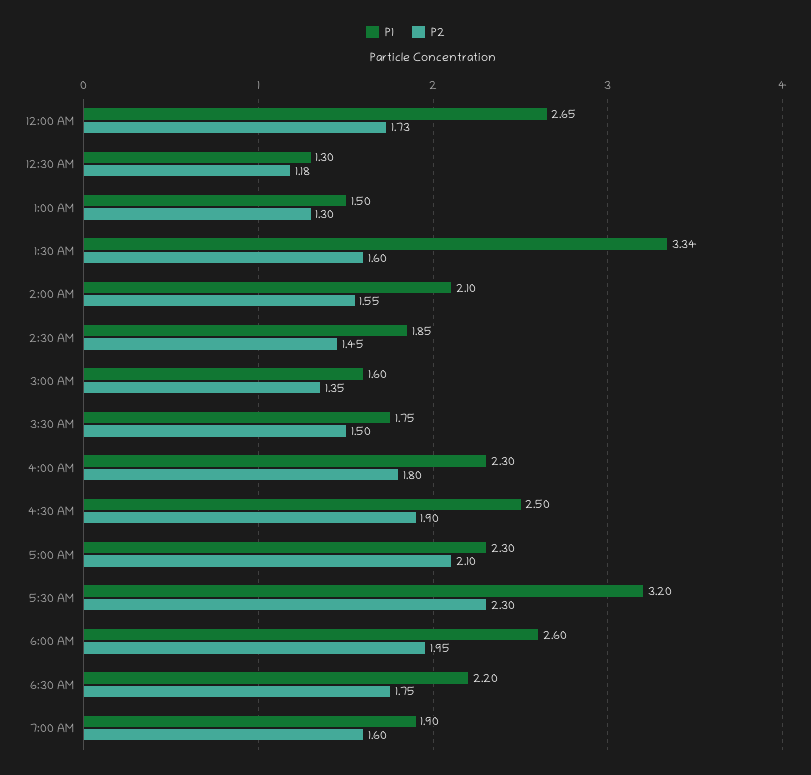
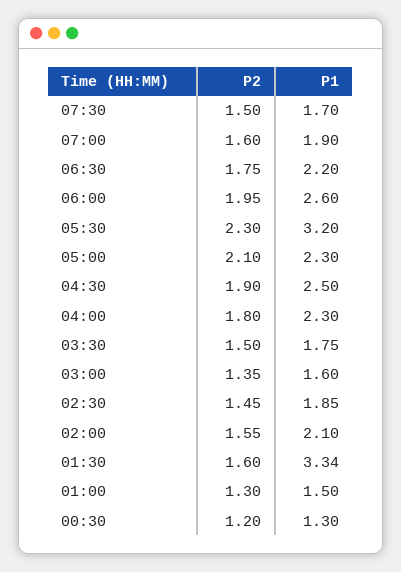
P1, 12:00 AM: 2.65 -> none
P2, 12:00 AM: 1.73 -> none
P2, 12:30 AM: 1.18 -> 1.2
P2, 07:30: none -> 1.5
P1, 07:30: none -> 1.7

